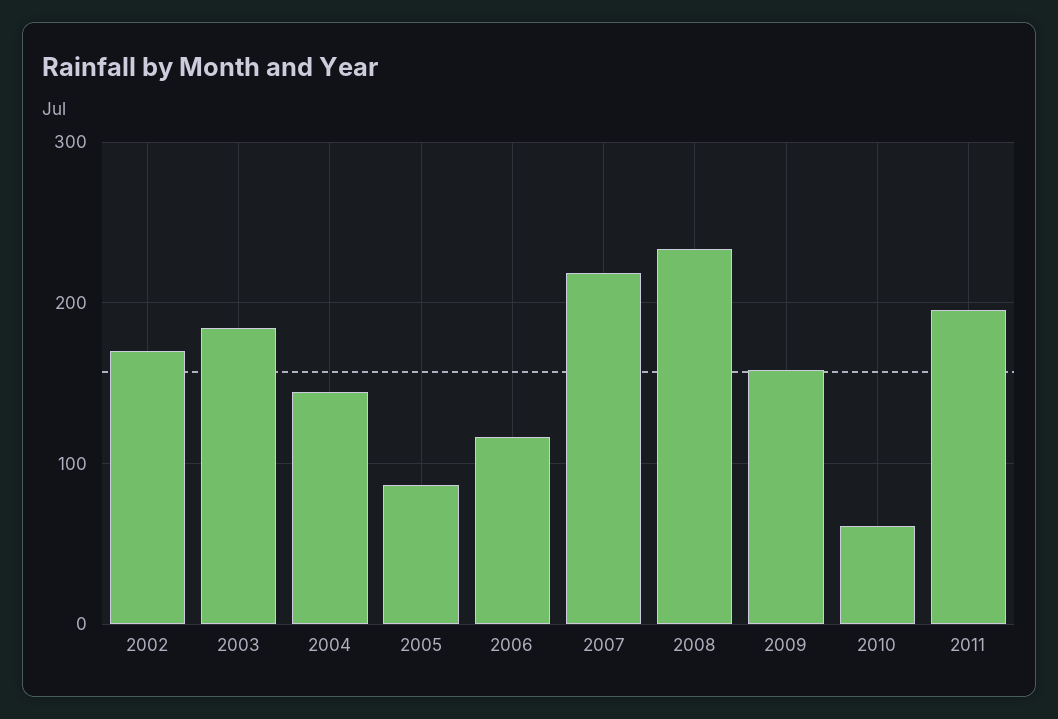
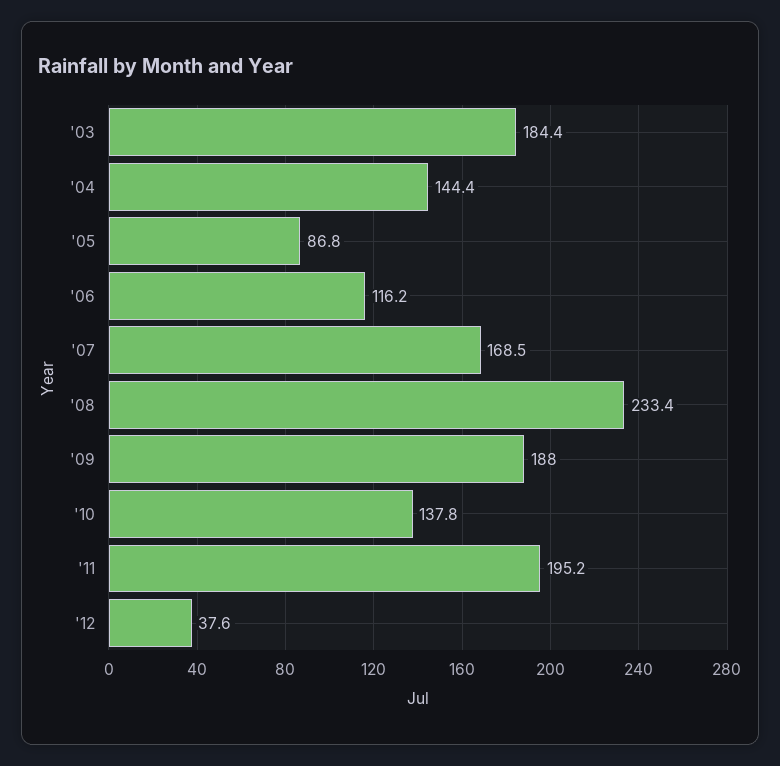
2002: 170 -> none
2007: 220 -> 168.5
2009: 160 -> 188
2010: 60 -> 137.8
'12: none -> 37.6

